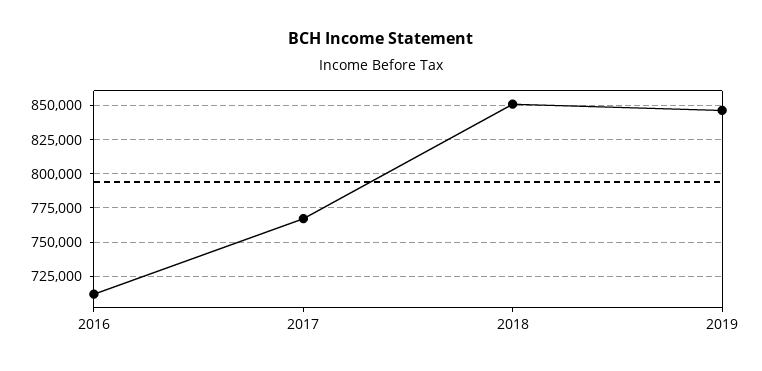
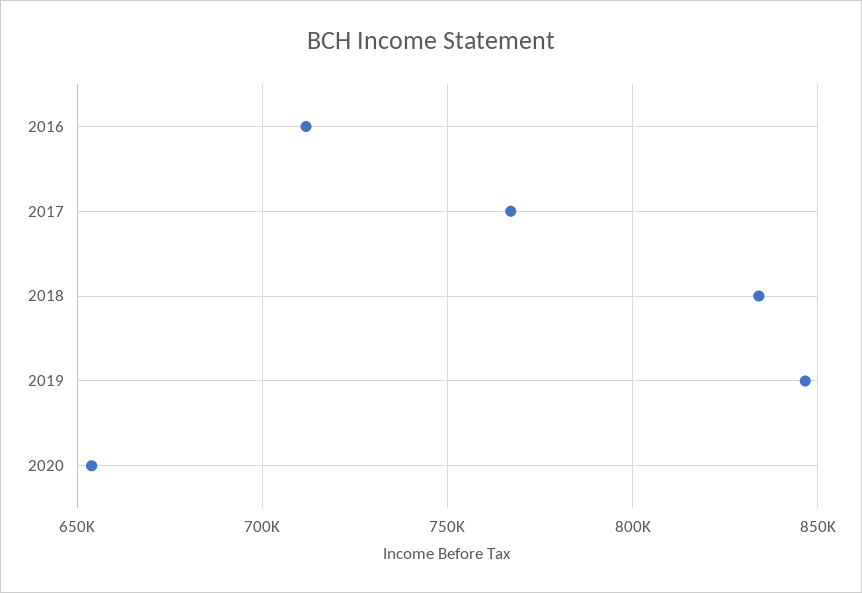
2018: 850000 -> 835000
2020: none -> 655000

